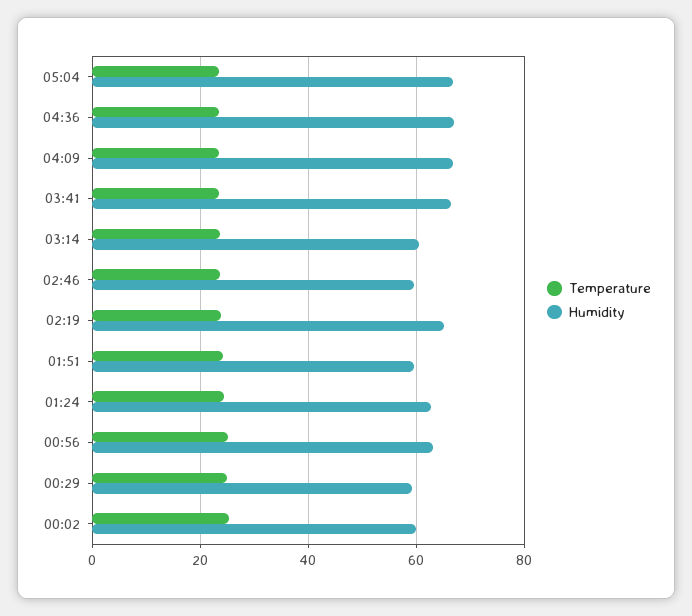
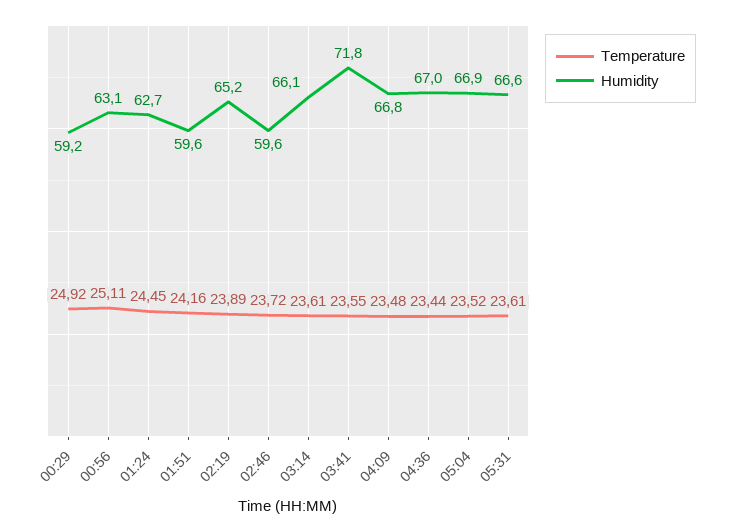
Humidity, 03:41: 66 -> 71.8
Humidity, 03:14: 60 -> 66.1
Temperature, 00:02: 26 -> none
Humidity, 00:02: 60 -> none
Temperature, 05:31: none -> 23.61
Humidity, 05:31: none -> 66.6

